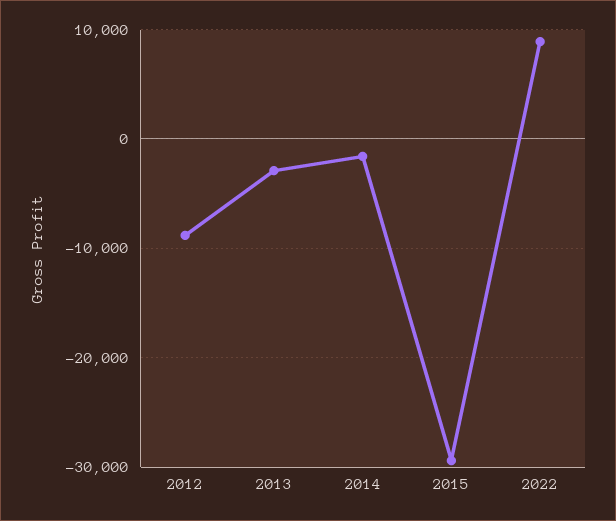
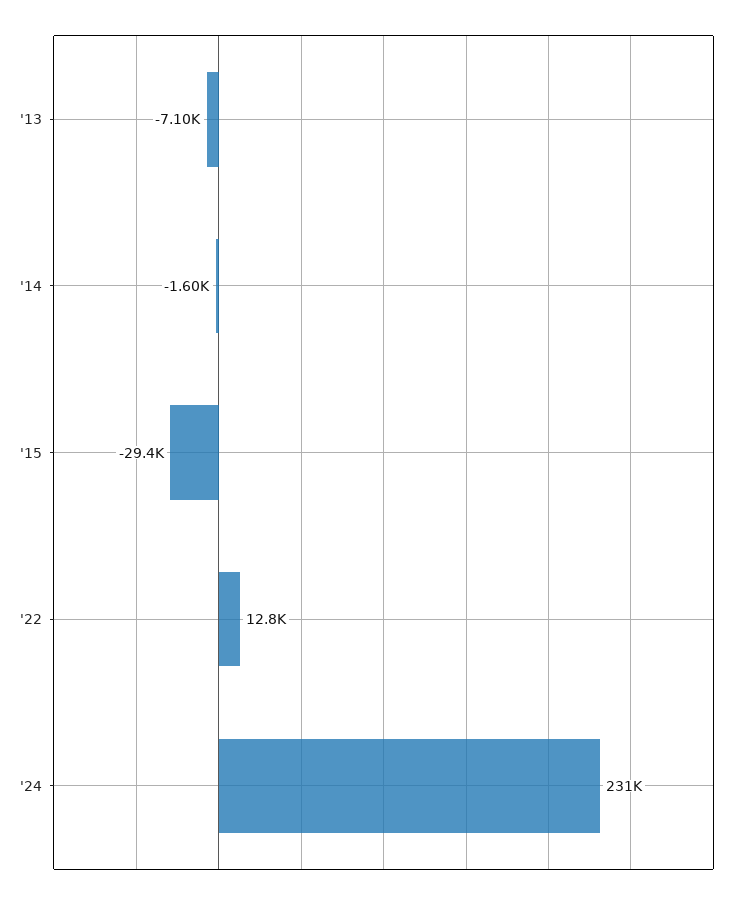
2012: -9000 -> none
2013: -3000 -> -7100
2022: 9000 -> 12800
'24: none -> 231000

